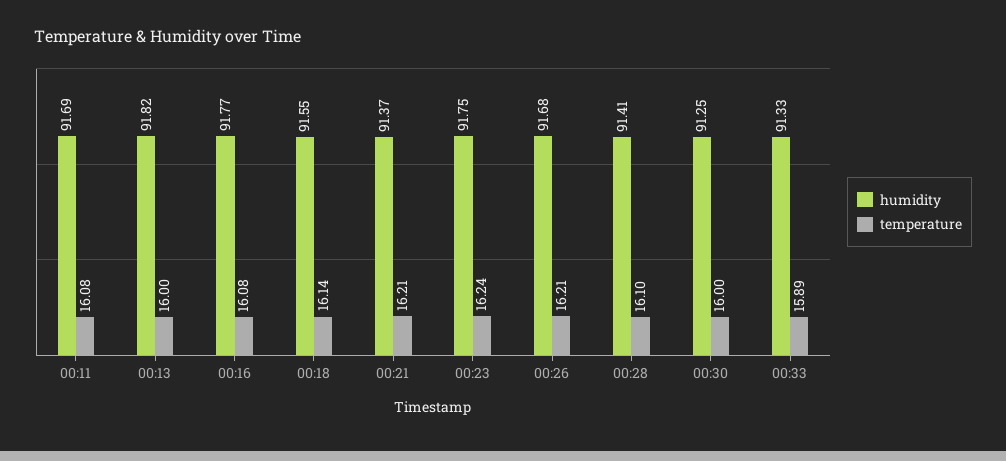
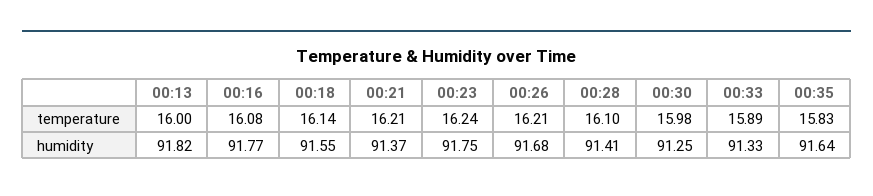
humidity, 00:11: 91.69 -> none
temperature, 00:11: 16.08 -> none
temperature, 00:30: 16 -> 15.98
temperature, 00:35: none -> 15.83
humidity, 00:35: none -> 91.64

